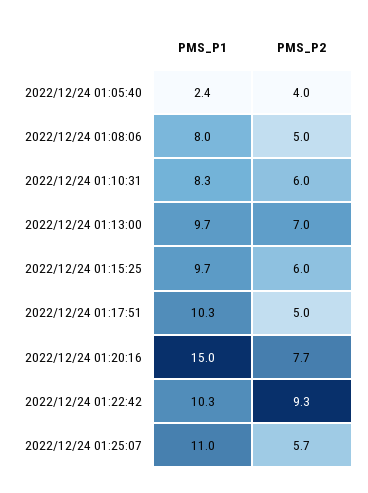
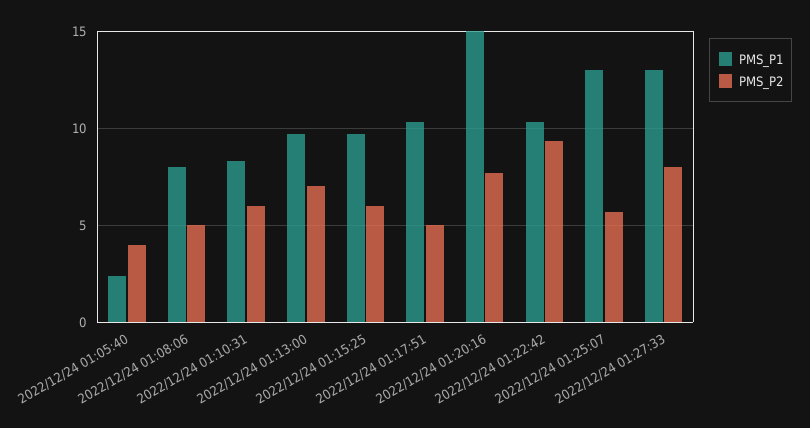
PMS_P1, 2022/12/24 01:25:07: 11 -> 13
PMS_P1, 2022/12/24 01:27:33: none -> 13
PMS_P2, 2022/12/24 01:27:33: none -> 8

